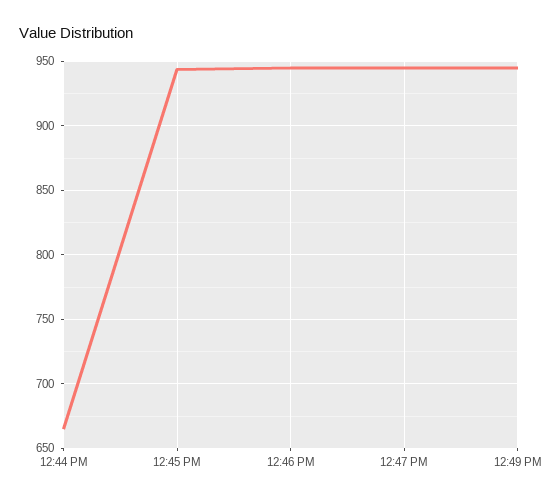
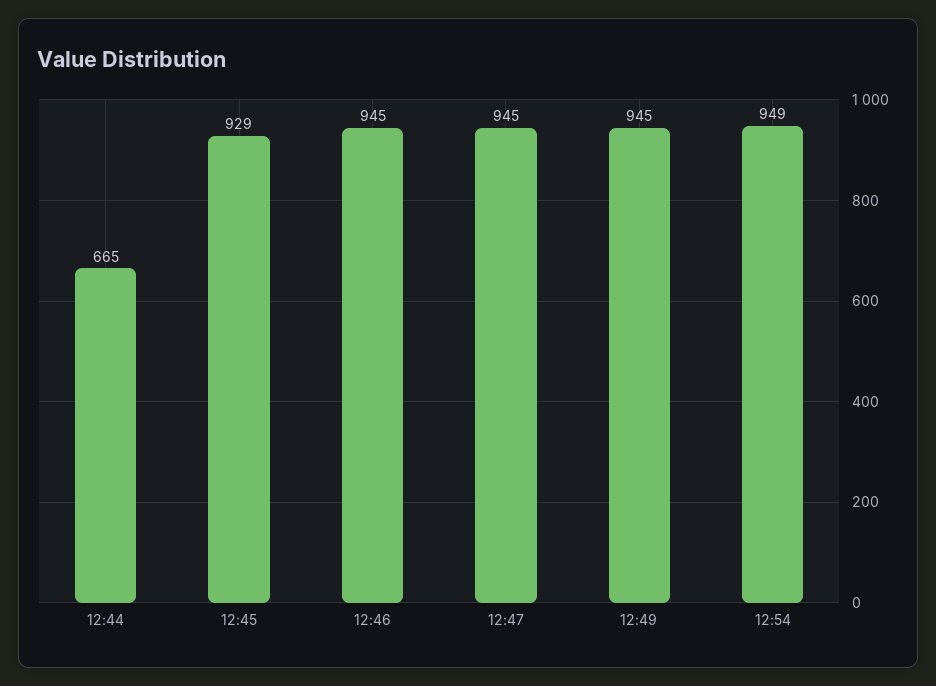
12:45 PM: 945 -> 929
12:54: none -> 949

